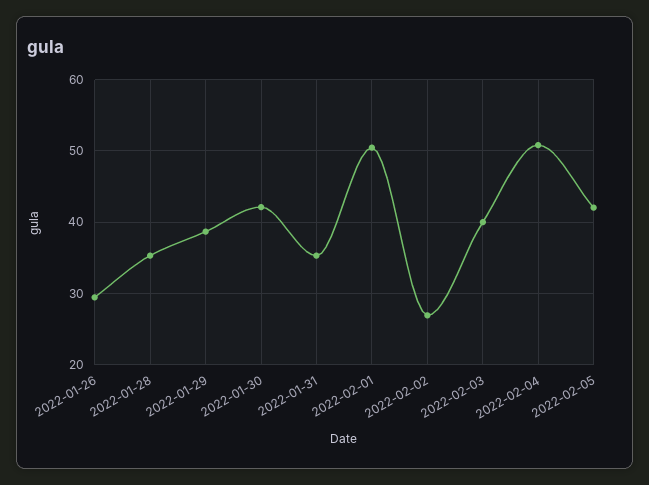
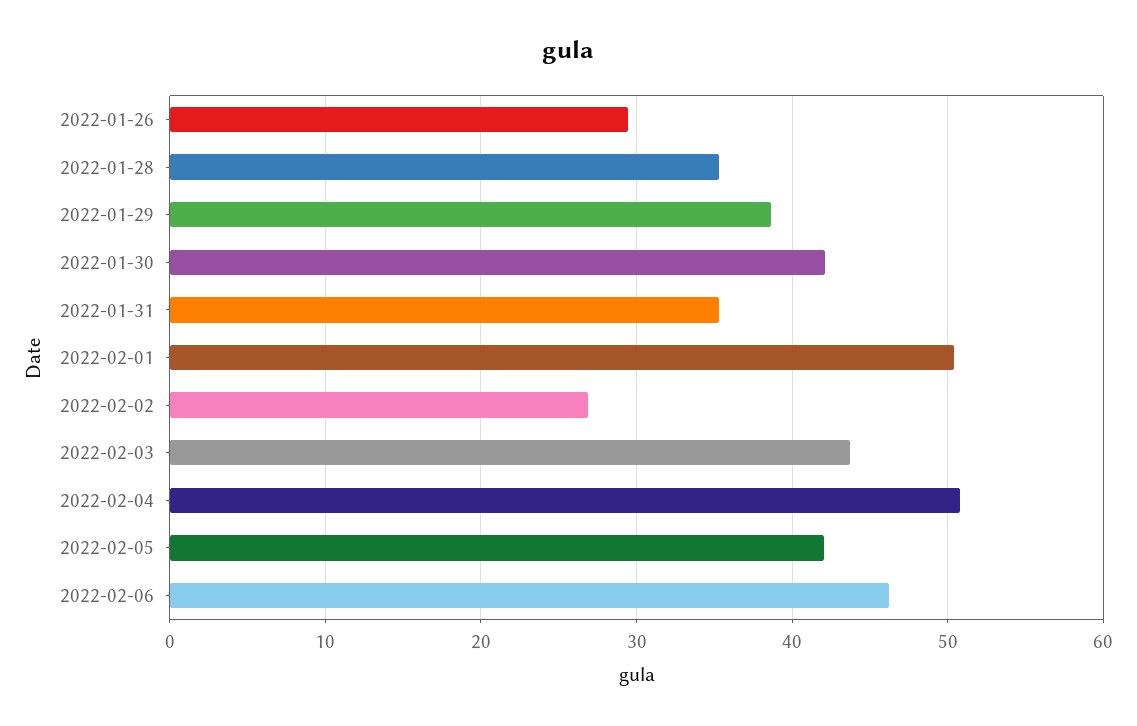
2022-02-03: 40 -> 44
2022-02-06: none -> 46

